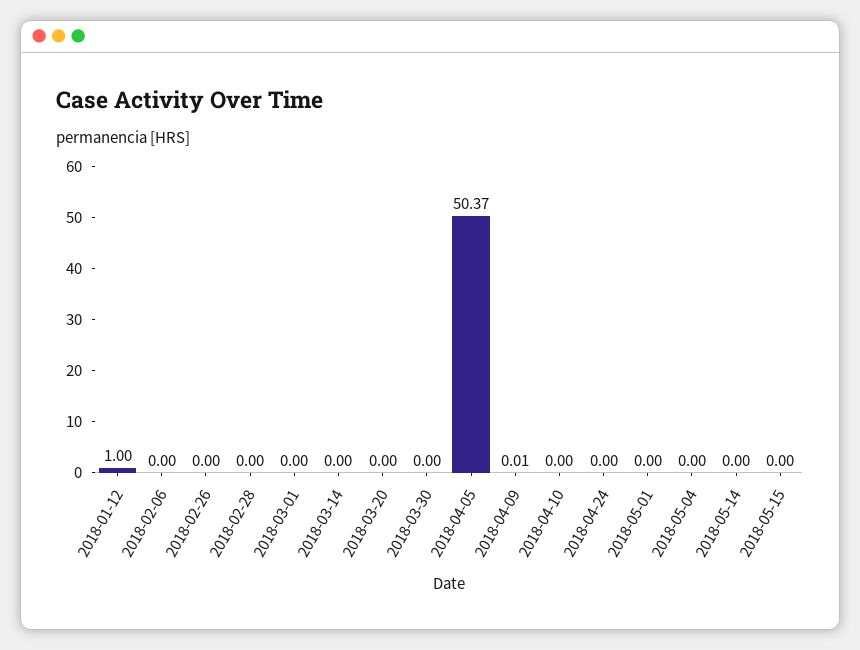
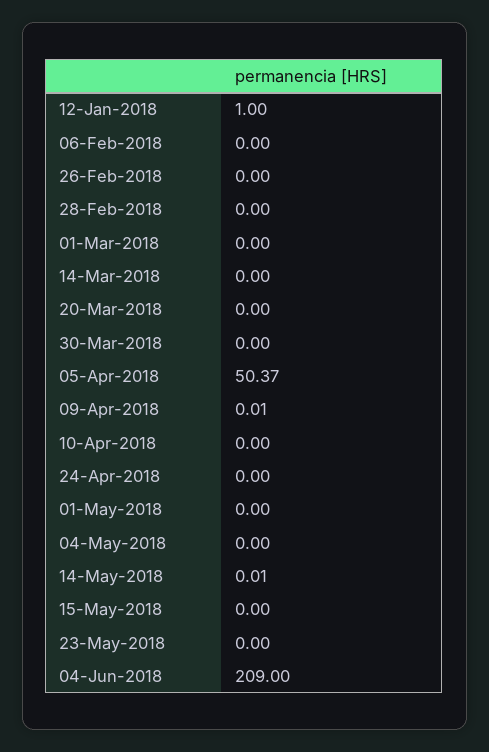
2018-05-14: 0 -> 0.01
23-May-2018: none -> 0
04-Jun-2018: none -> 209

